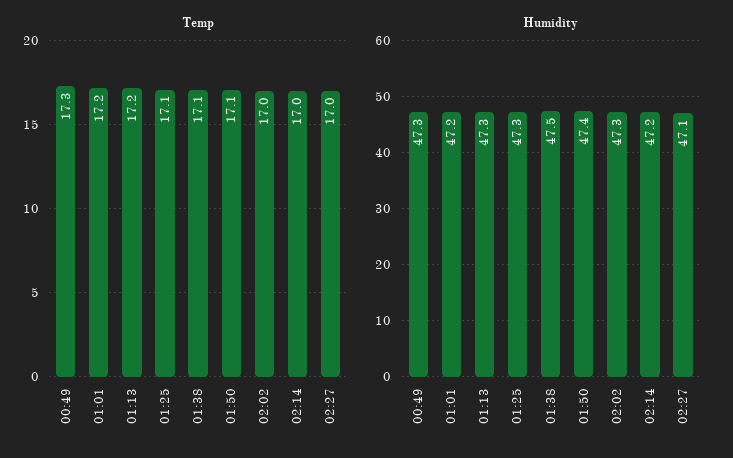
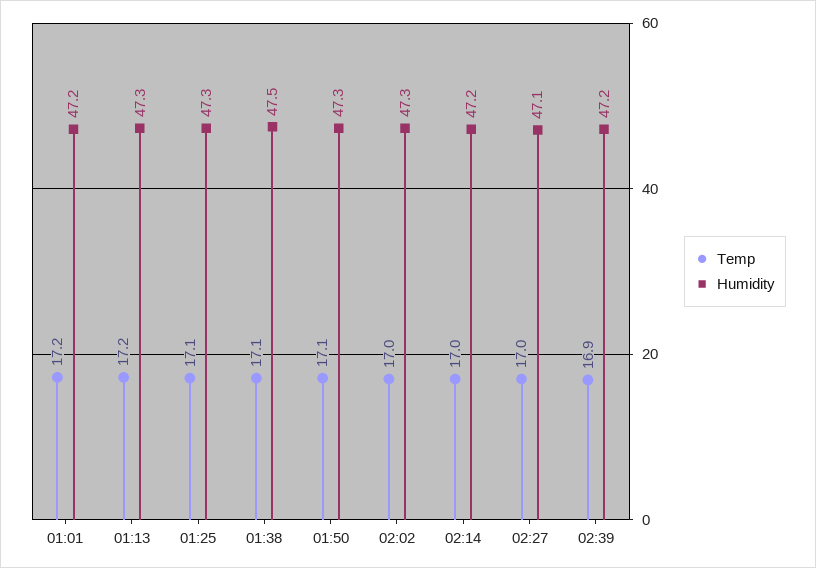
Temp, 00:49: 17.3 -> none
Humidity, 00:49: 47.3 -> none
Humidity, 01:50: 47.4 -> 47.3
Temp, 02:39: none -> 16.9
Humidity, 02:39: none -> 47.2

